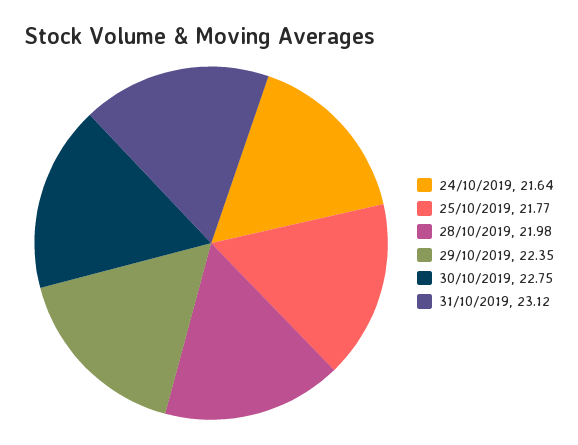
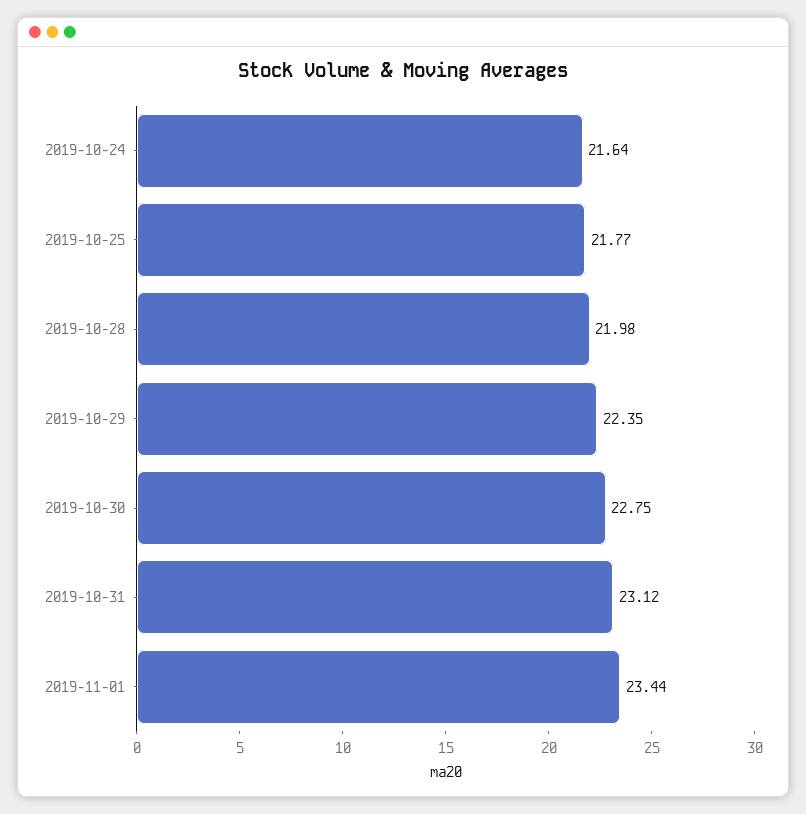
2019-11-01: none -> 23.44

